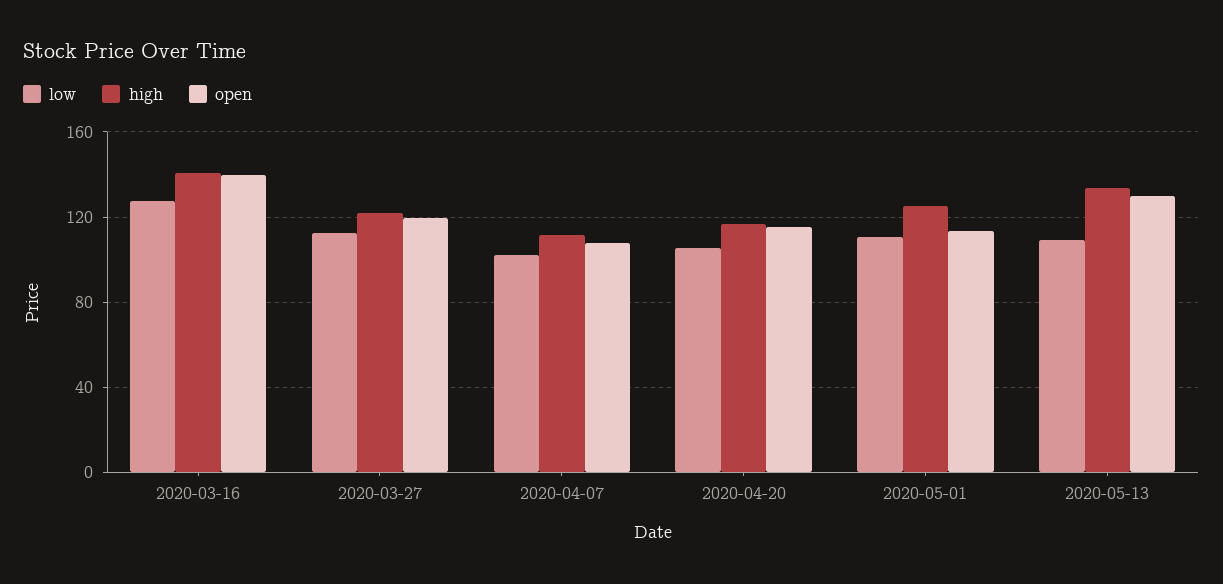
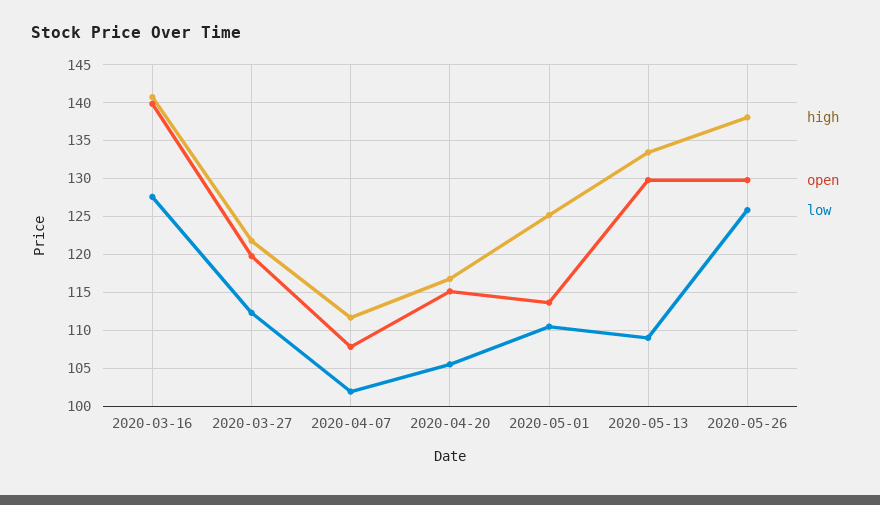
high, 2020-05-26: none -> 138
open, 2020-05-26: none -> 130
low, 2020-05-26: none -> 126

